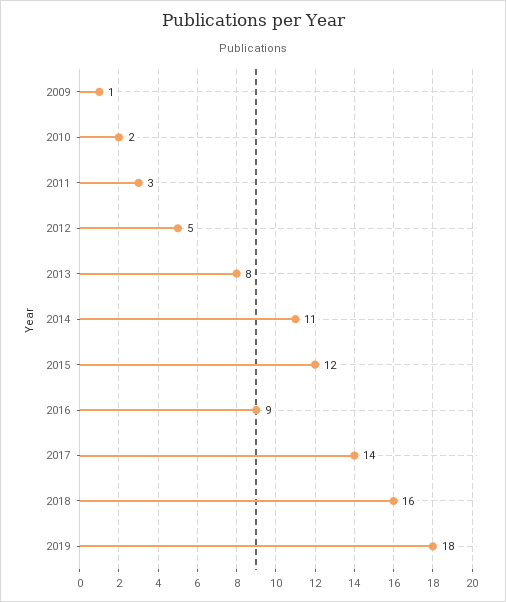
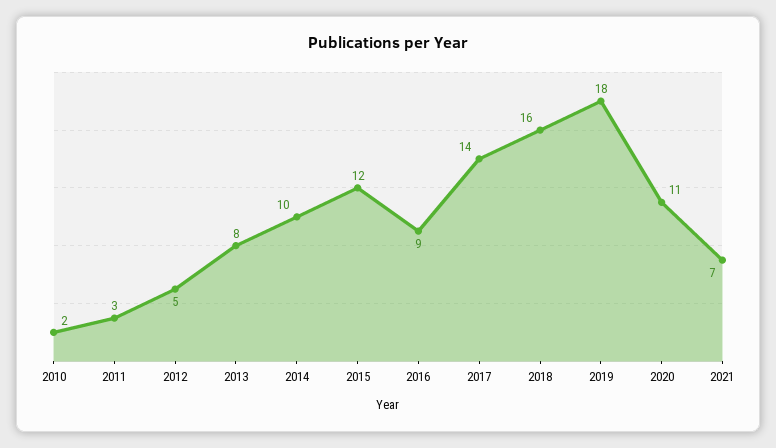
2009: 1 -> none
2014: 11 -> 10
2020: none -> 11
2021: none -> 7

